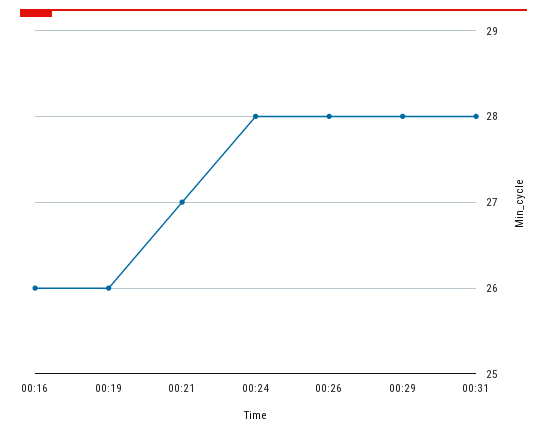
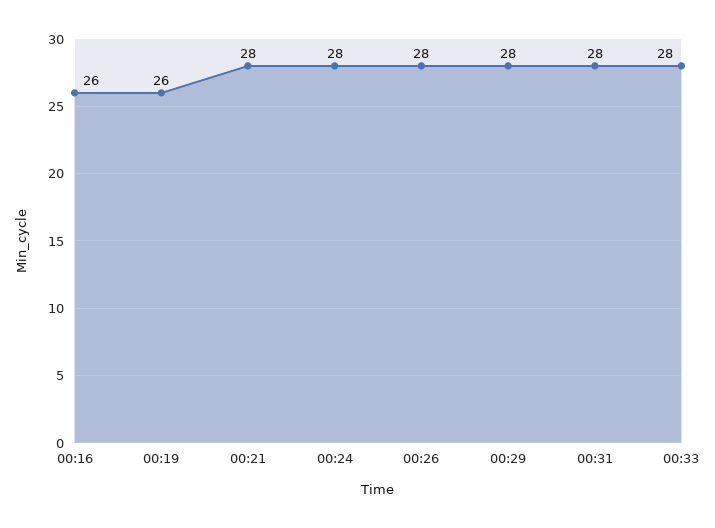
00:21: 27 -> 28
00:33: none -> 28

